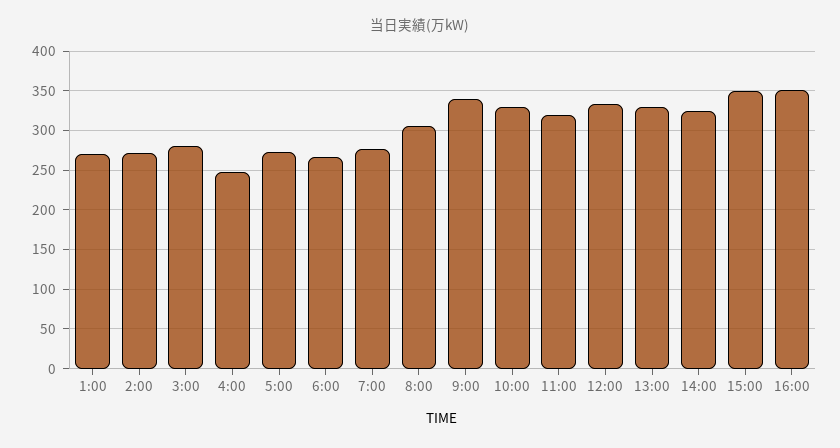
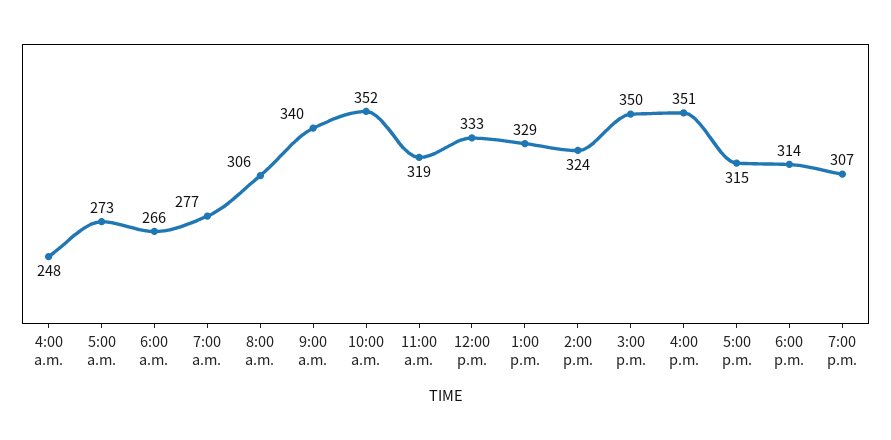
1:00: 270 -> none
2:00: 270 -> none
3:00: 280 -> none
10:00: 330 -> 352
5:00 p.m.: none -> 315
6:00 p.m.: none -> 314
7:00 p.m.: none -> 307

